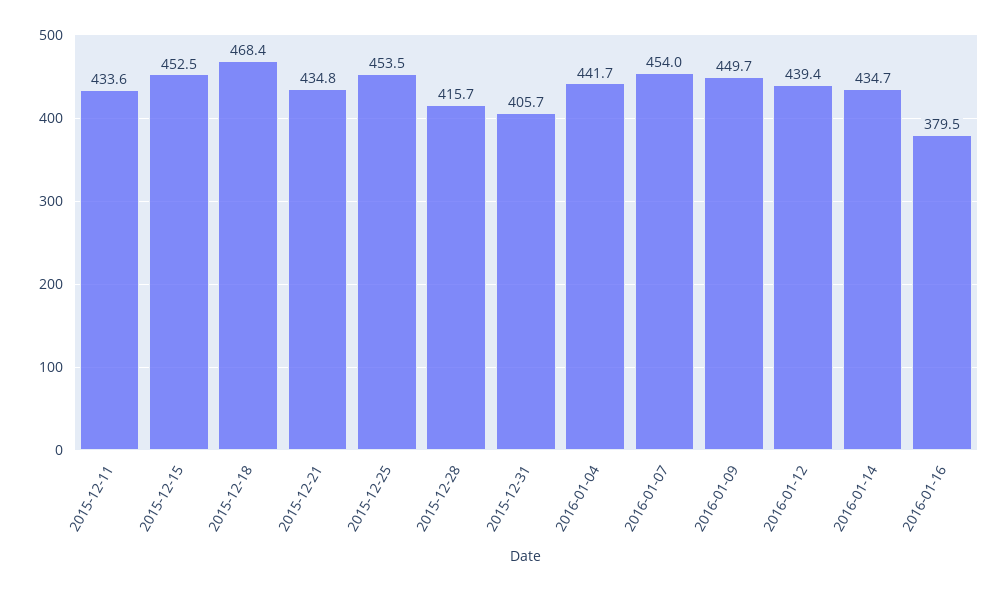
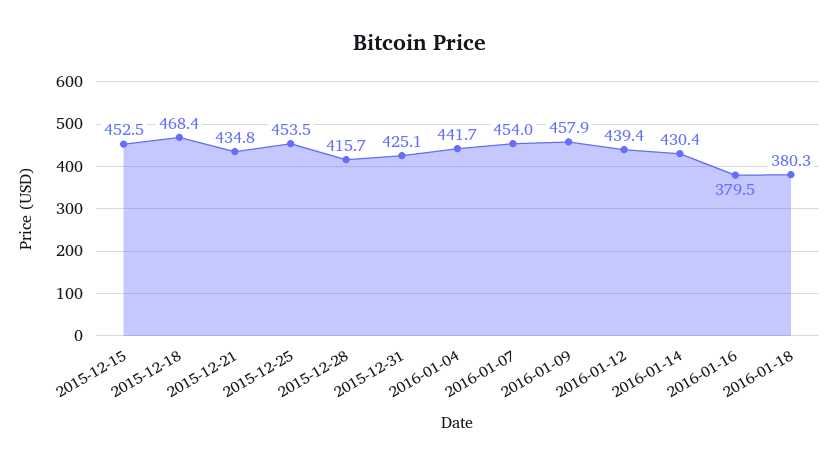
2015-12-11: 433.6 -> none
2015-12-31: 405.7 -> 425.1
2016-01-09: 449.7 -> 457.9
2016-01-14: 434.7 -> 430.4
2016-01-18: none -> 380.3

